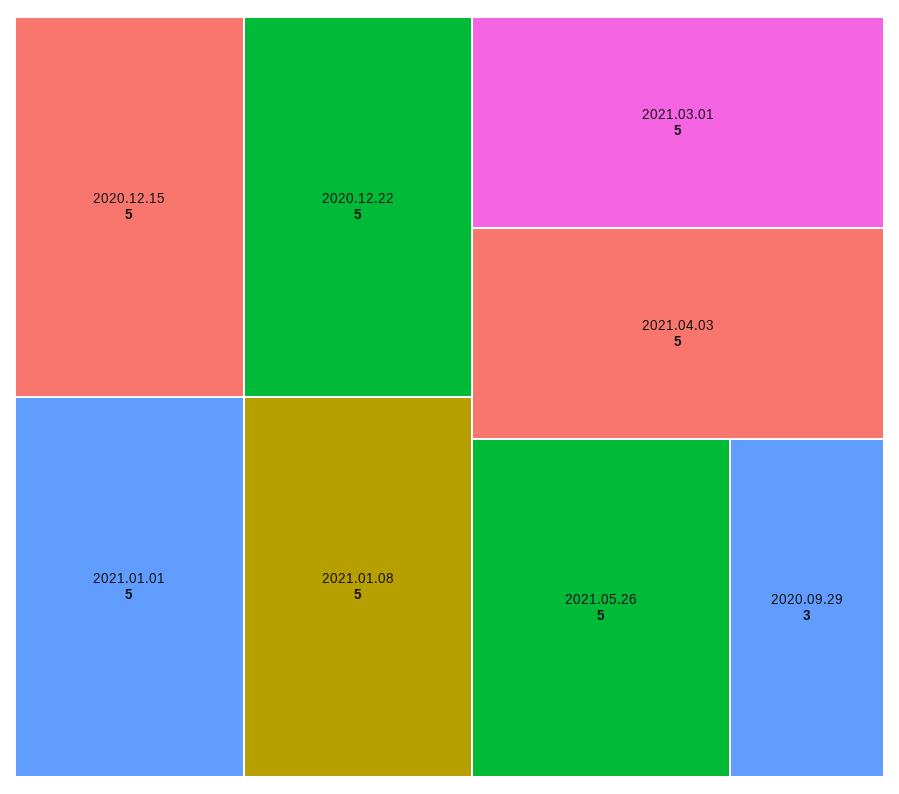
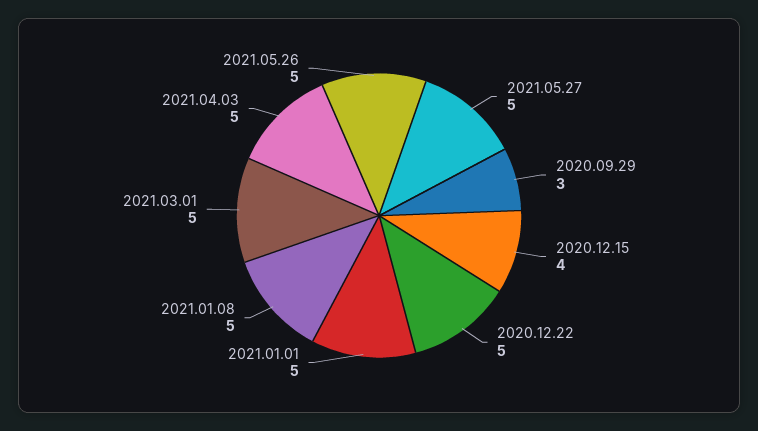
2020.12.15: 5 -> 4
2021.05.27: none -> 5

